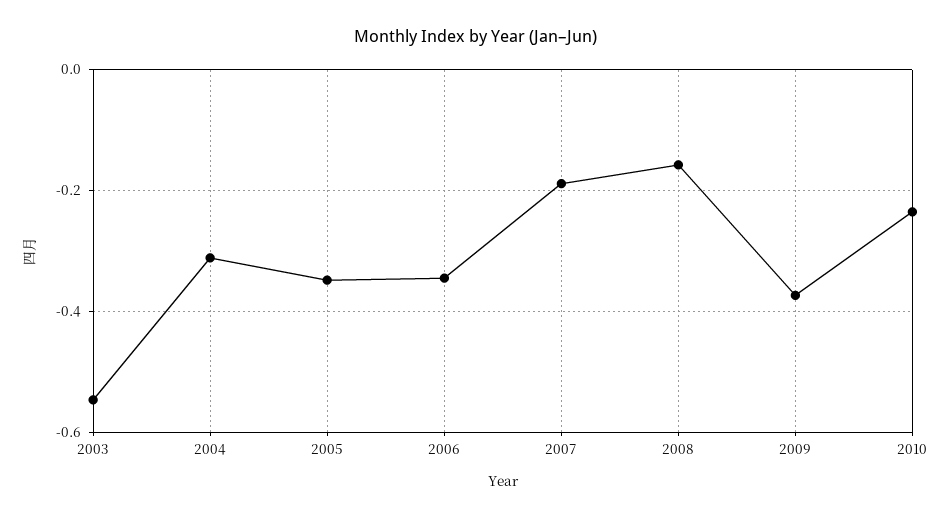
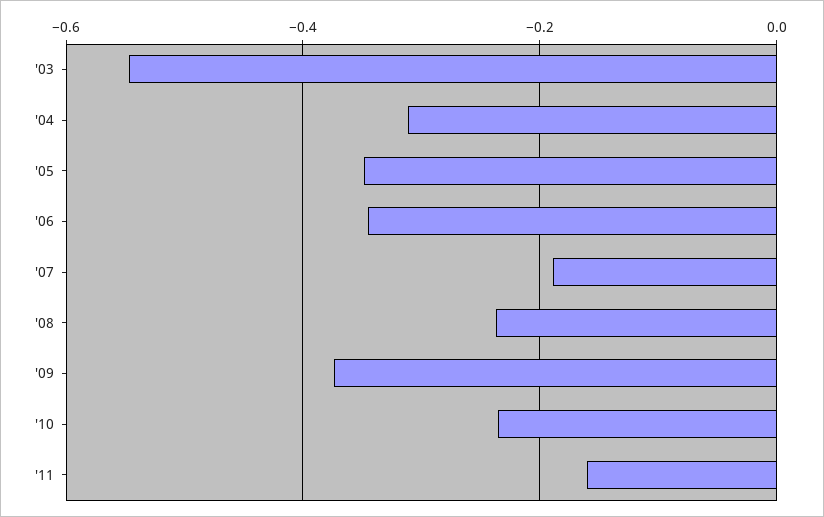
2008: -0.16 -> -0.24
'11: none -> -0.16

